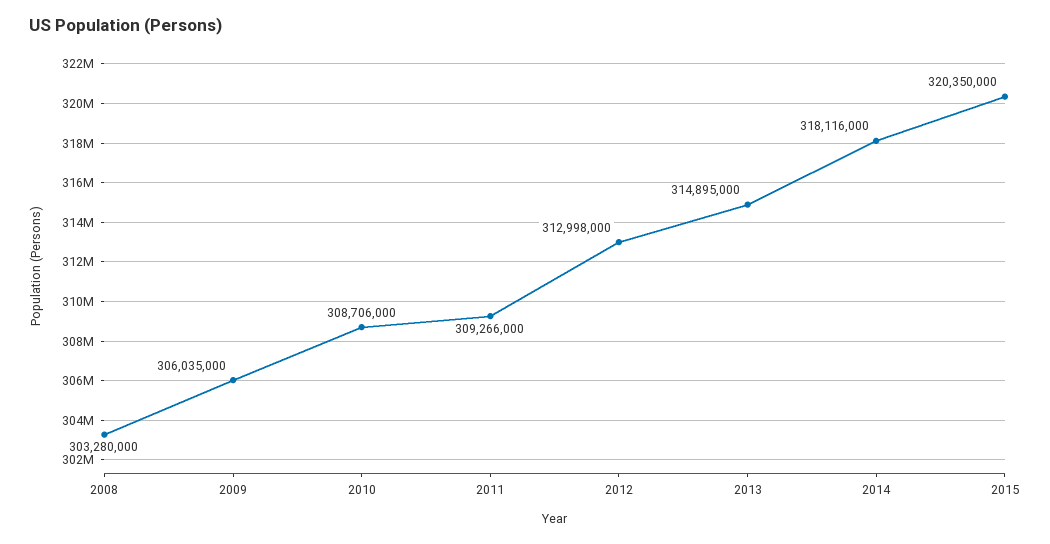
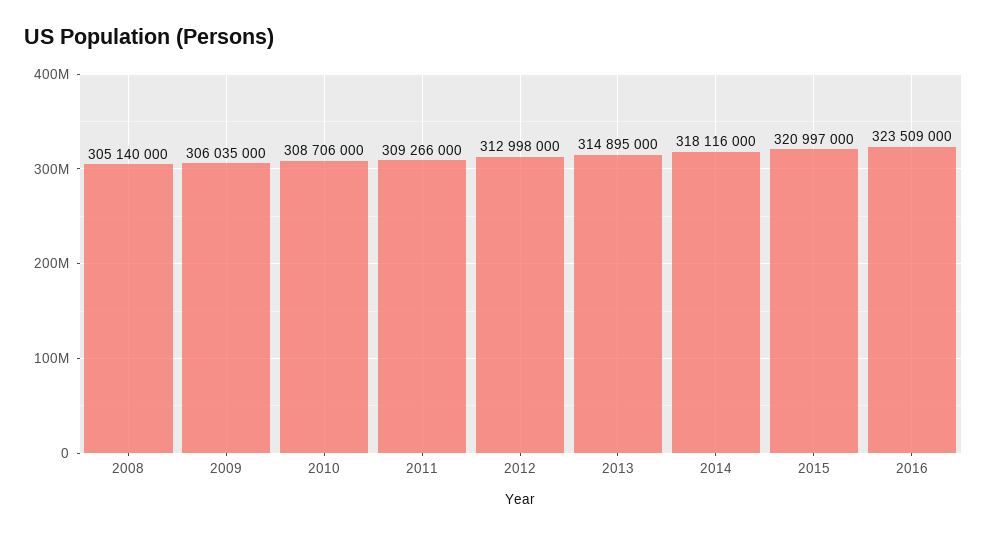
2008: 303280000 -> 305140000
2015: 320350000 -> 320997000
2016: none -> 323509000

